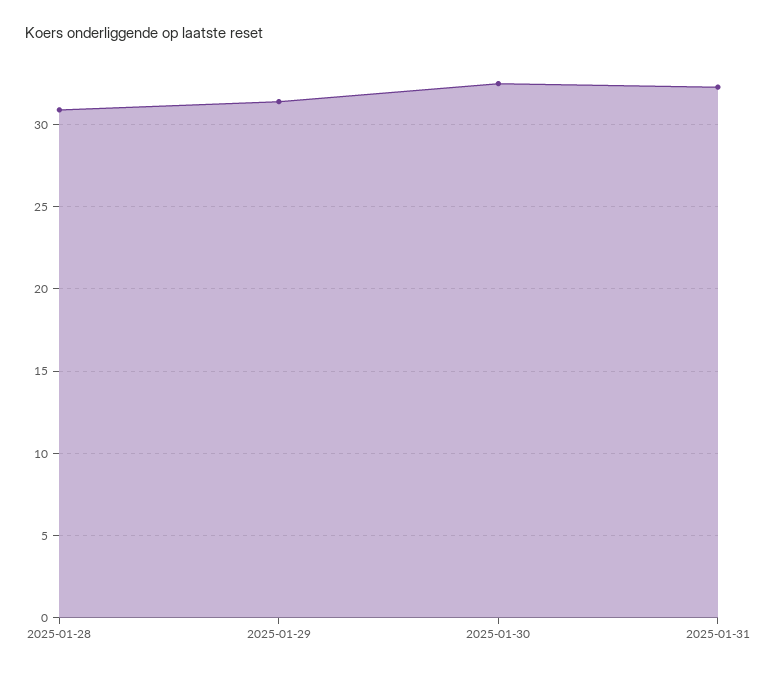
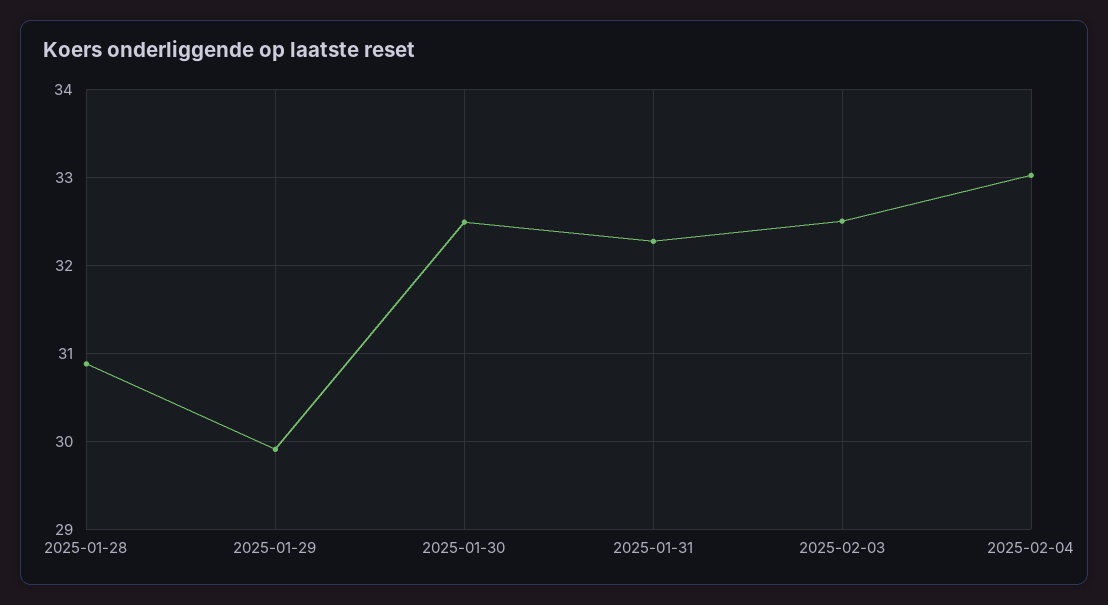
2025-01-29: 31.5 -> 29.9
2025-02-03: none -> 32.5
2025-02-04: none -> 33

